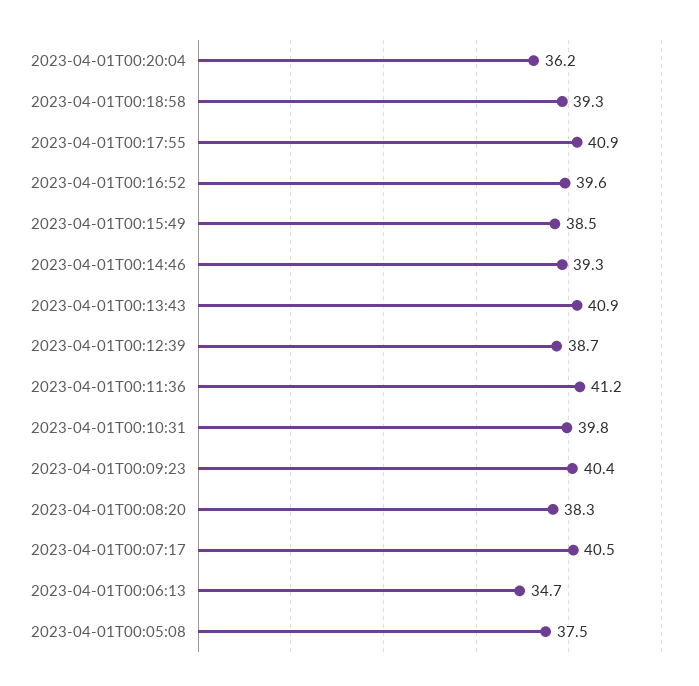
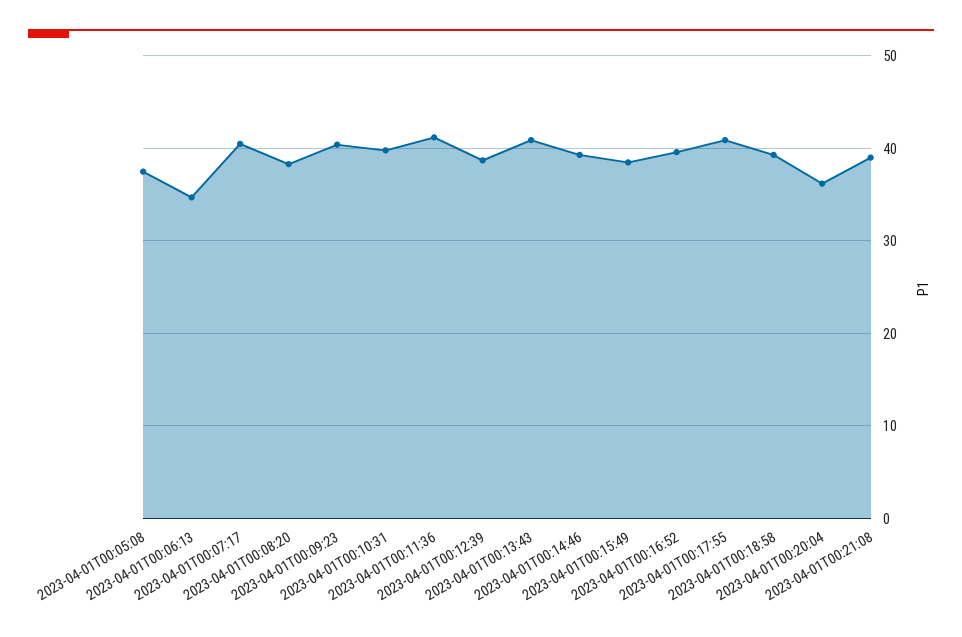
2023-04-01T00:21:08: none -> 39

